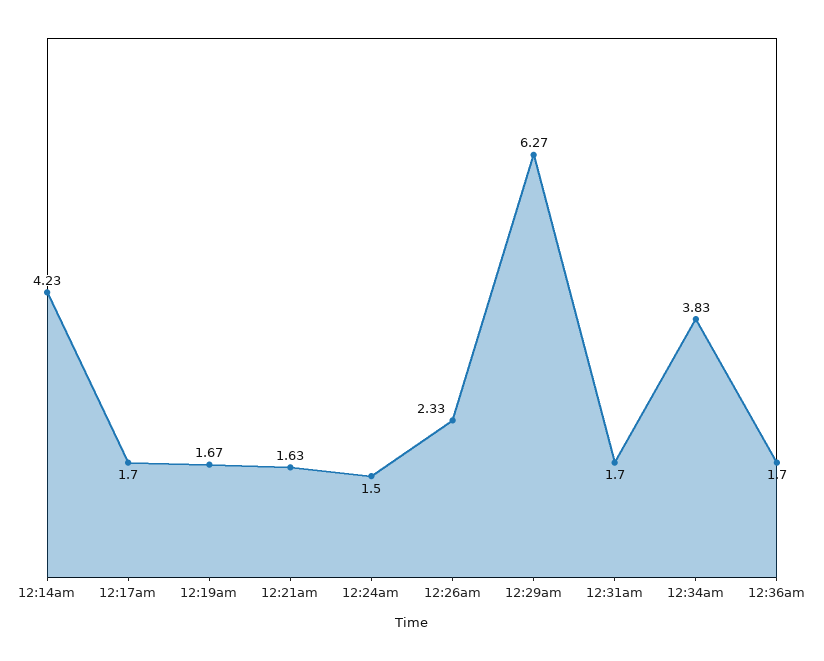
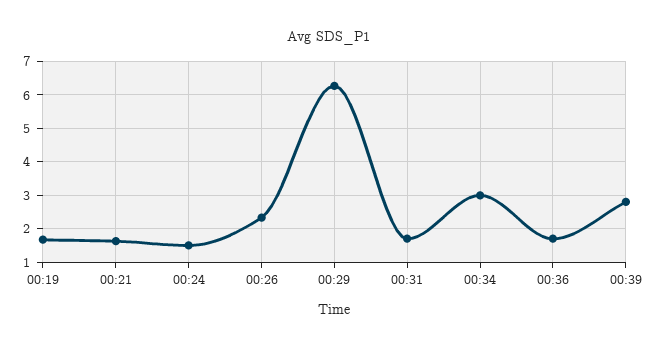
12:14am: 4.23 -> none
12:17am: 1.7 -> none
12:34am: 3.83 -> 3
00:39: none -> 2.8

